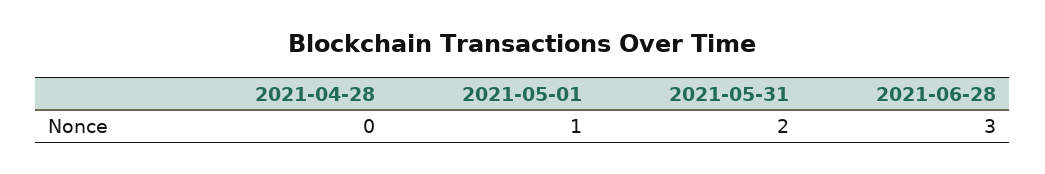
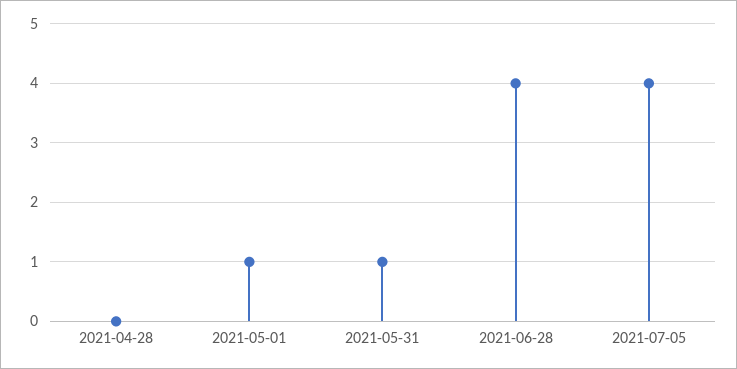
2021-05-31: 2 -> 1
2021-06-28: 3 -> 4
2021-07-05: none -> 4

